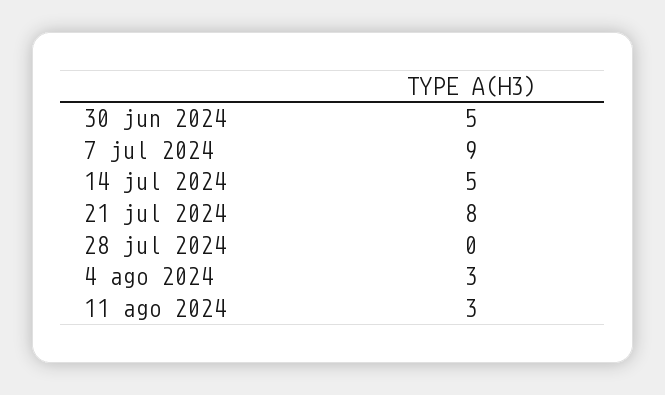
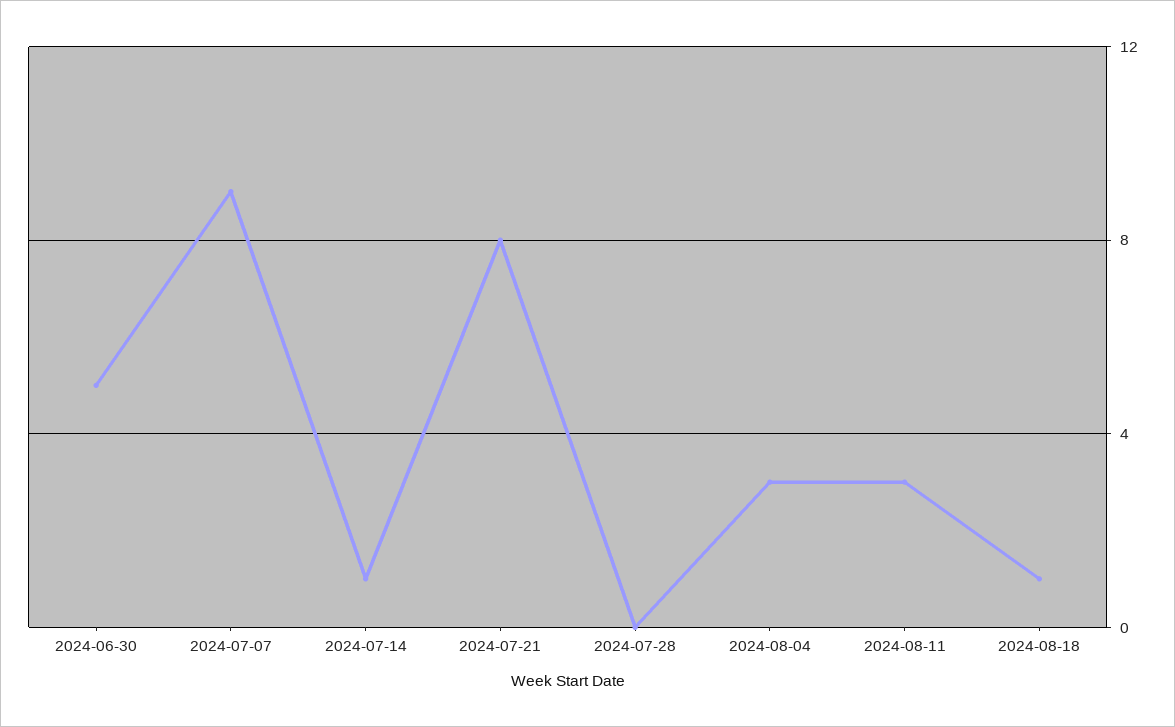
14 jul 2024: 5 -> 1
2024-08-18: none -> 1

